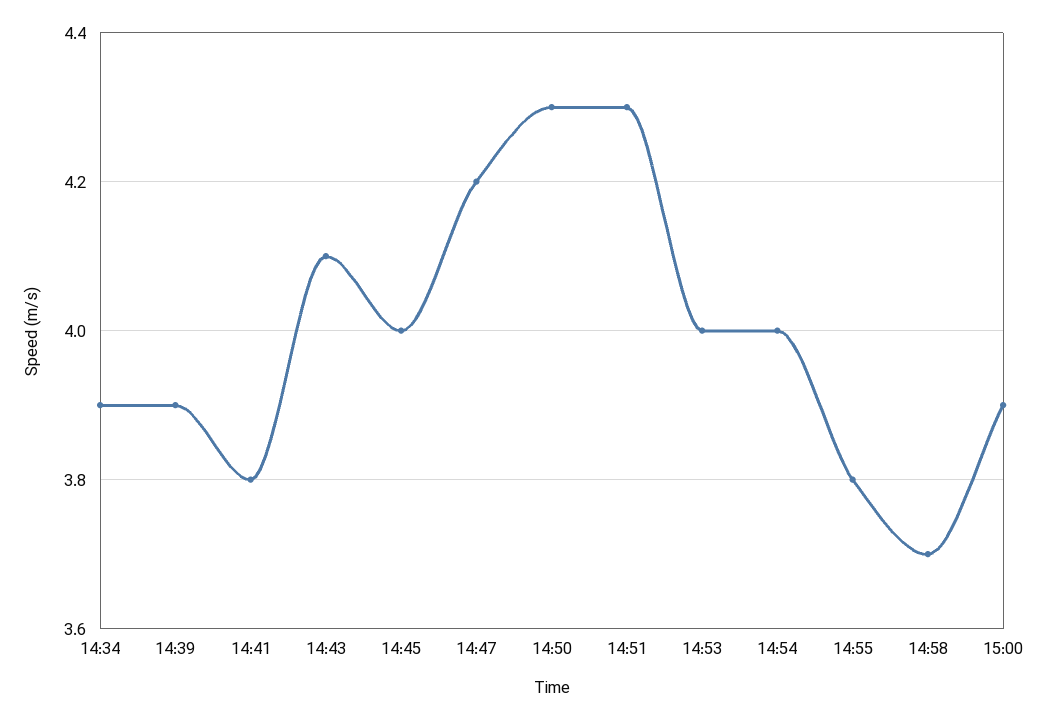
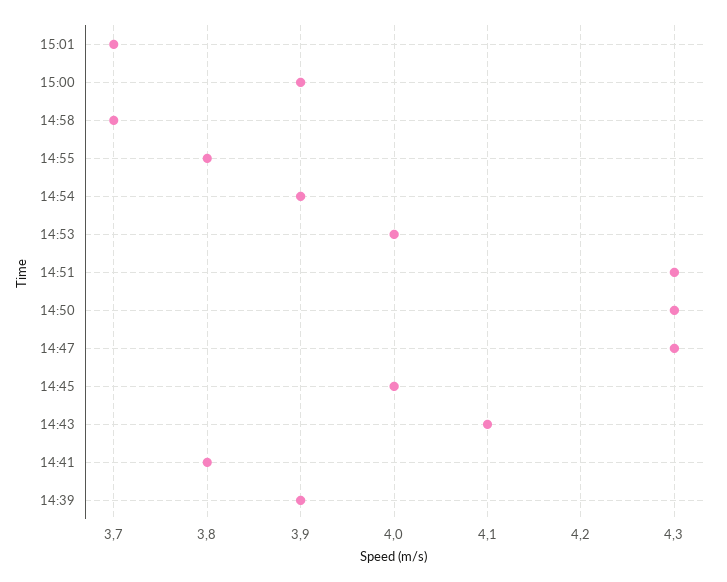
14:34: 3.9 -> none
14:47: 4.2 -> 4.3
14:54: 4 -> 3.9
15:01: none -> 3.7

